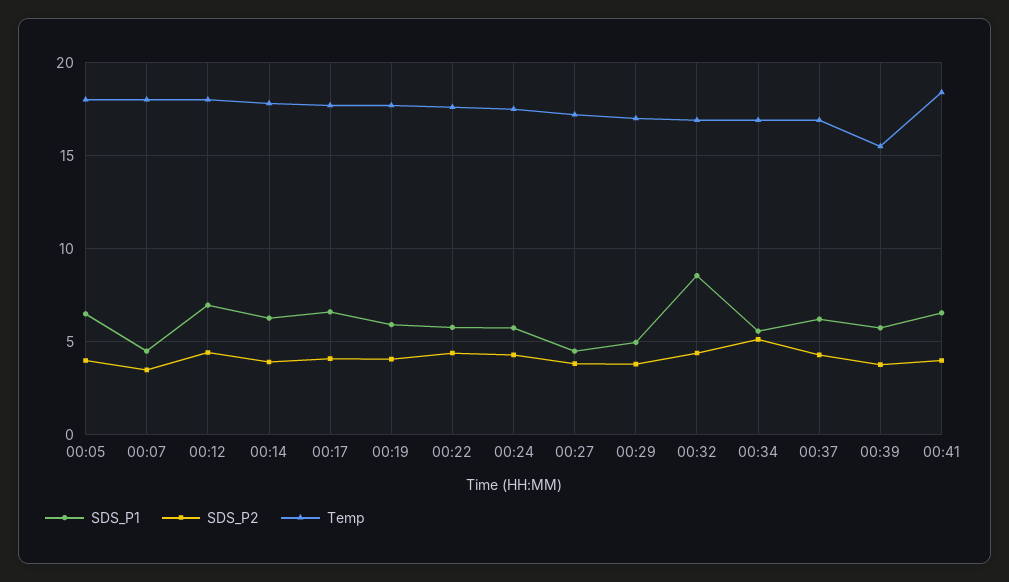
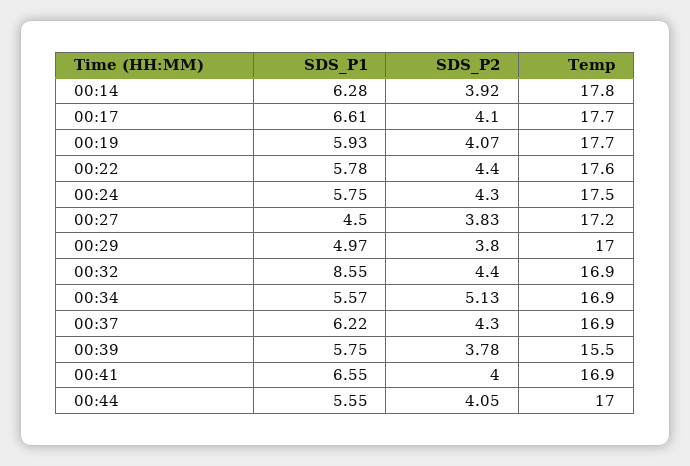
SDS_P1, 00:05: 6.5 -> none
SDS_P2, 00:05: 4 -> none
Temp, 00:05: 18 -> none
SDS_P1, 00:07: 4.5 -> none
SDS_P2, 00:07: 3.5 -> none
Temp, 00:07: 18 -> none
SDS_P1, 00:12: 7 -> none
SDS_P2, 00:12: 4.5 -> none
Temp, 00:12: 18 -> none
Temp, 00:41: 18.5 -> 16.9
SDS_P1, 00:44: none -> 5.55
SDS_P2, 00:44: none -> 4.05
Temp, 00:44: none -> 17

